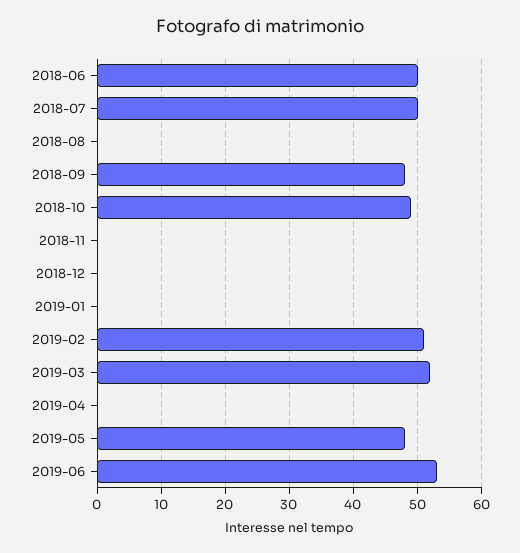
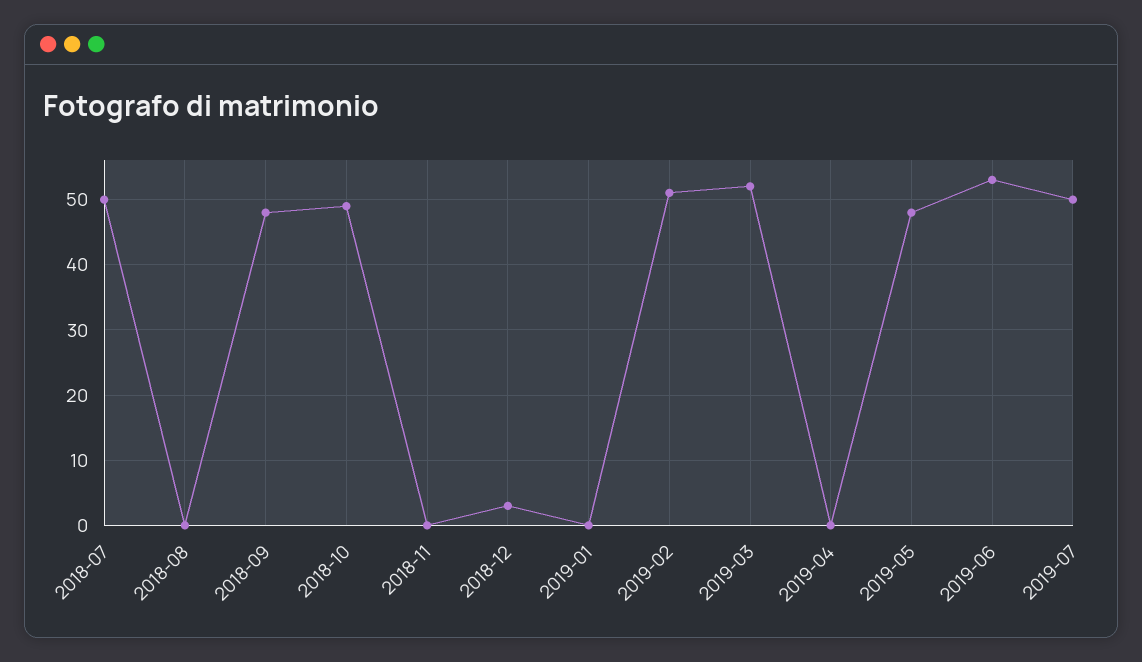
2018-06: 50 -> none
2018-12: 0 -> 3
2019-07: none -> 50

